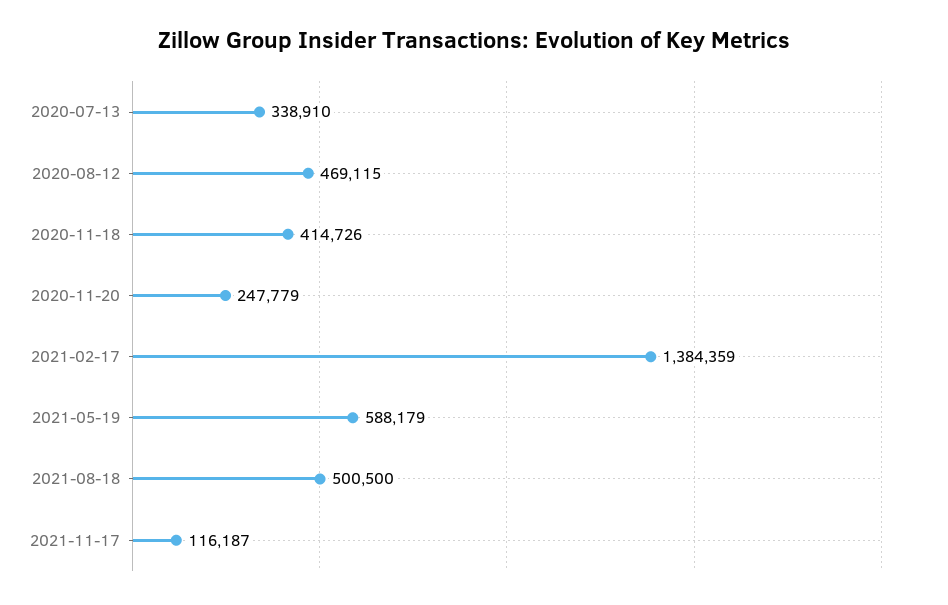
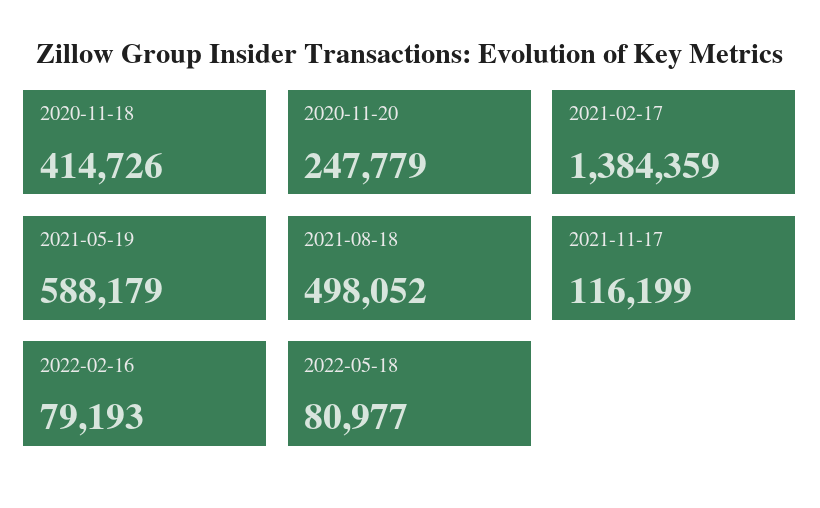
2020-07-13: 338910 -> none
2020-08-12: 469115 -> none
2021-08-18: 500500 -> 498052
2021-11-17: 116187 -> 116199
2022-02-16: none -> 79193
2022-05-18: none -> 80977

